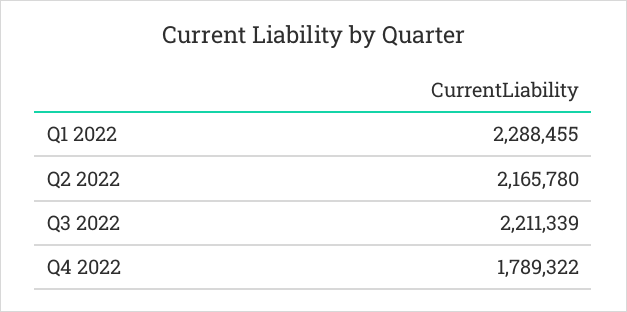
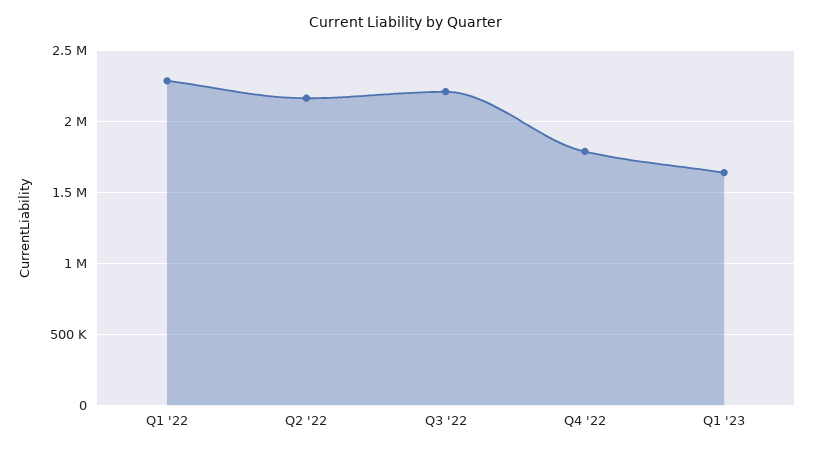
Q1 '23: none -> 1650000

